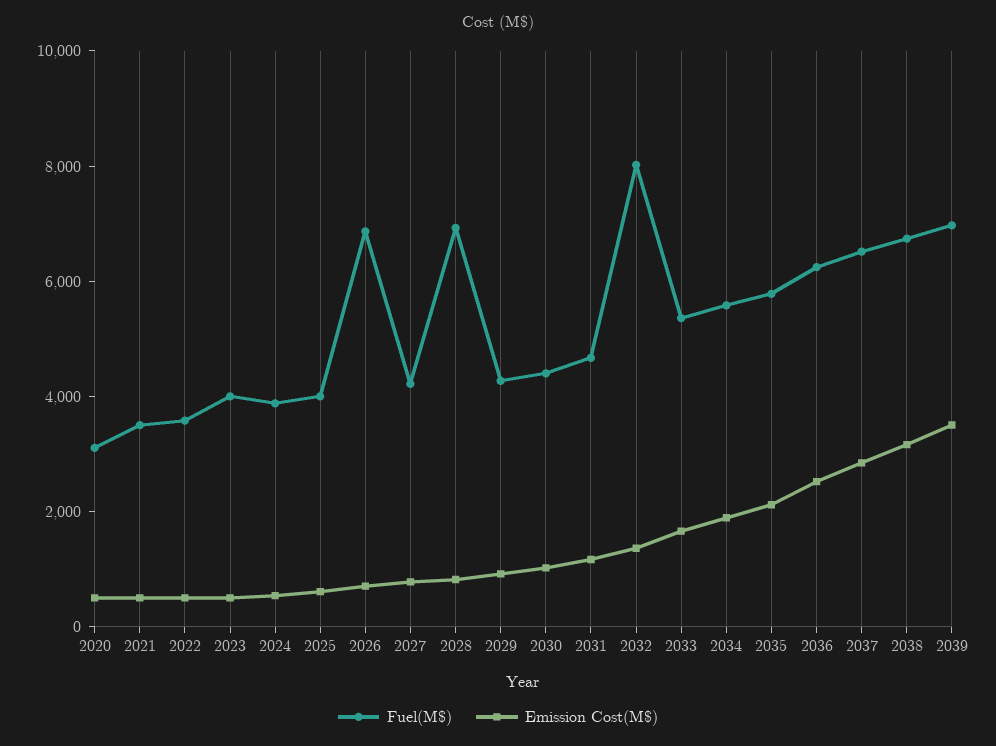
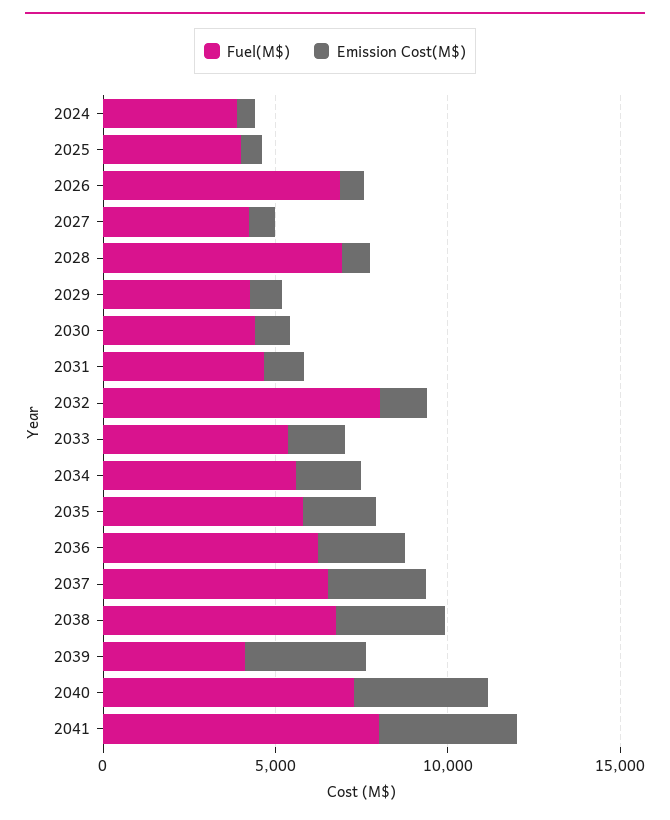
Fuel(M$), 2020: 3000 -> none
Emission Cost(M$), 2020: 500 -> none
Fuel(M$), 2021: 3500 -> none
Emission Cost(M$), 2021: 500 -> none
Fuel(M$), 2022: 3500 -> none
Emission Cost(M$), 2022: 500 -> none
Fuel(M$), 2023: 4000 -> none
Emission Cost(M$), 2023: 500 -> none
Fuel(M$), 2039: 7000 -> 4000
Fuel(M$), 2040: none -> 7000
Emission Cost(M$), 2040: none -> 4000
Fuel(M$), 2041: none -> 8000
Emission Cost(M$), 2041: none -> 4000

